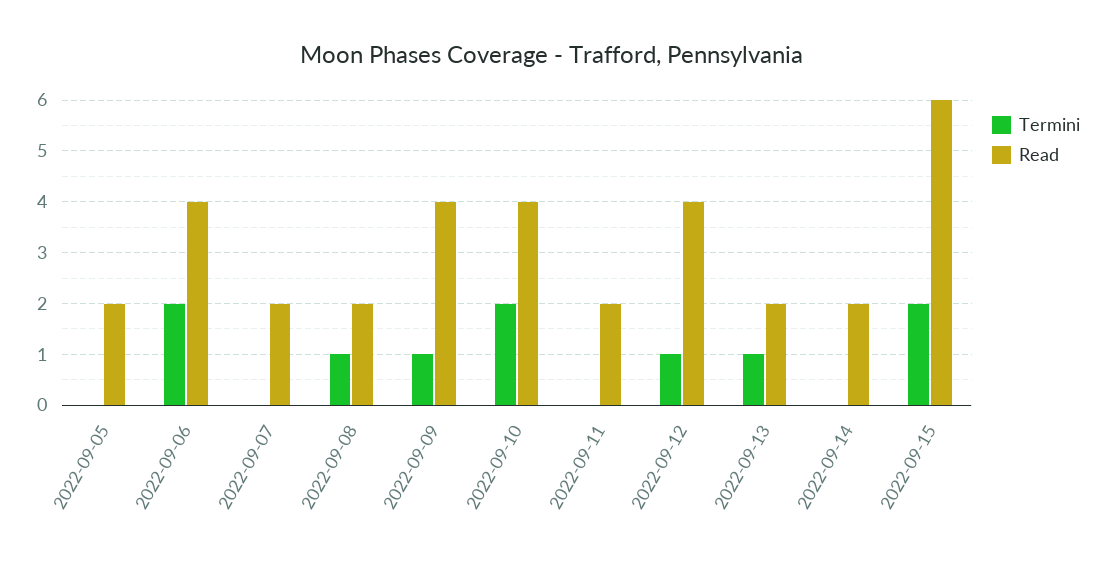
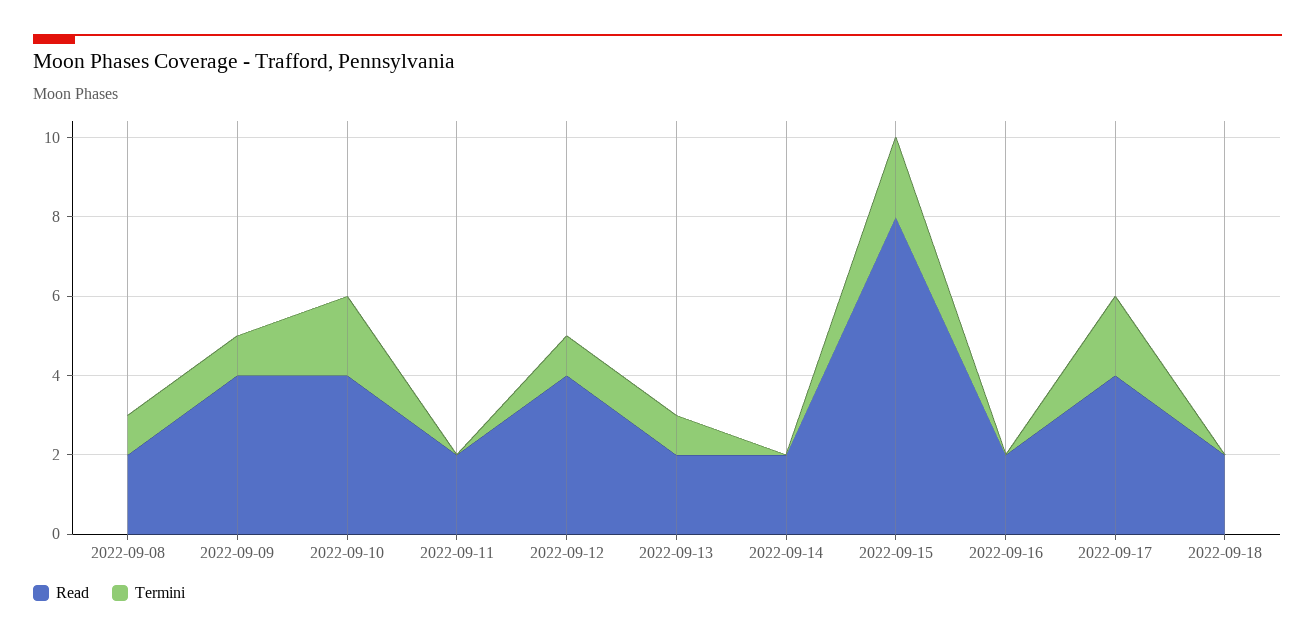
Termini, 2022-09-05: 0 -> none
Read, 2022-09-05: 2 -> none
Termini, 2022-09-06: 2 -> none
Read, 2022-09-06: 4 -> none
Termini, 2022-09-07: 0 -> none
Read, 2022-09-07: 2 -> none
Read, 2022-09-15: 6 -> 8
Read, 2022-09-16: none -> 2
Termini, 2022-09-16: none -> 0
Read, 2022-09-17: none -> 4
Termini, 2022-09-17: none -> 2
Read, 2022-09-18: none -> 2
Termini, 2022-09-18: none -> 0

